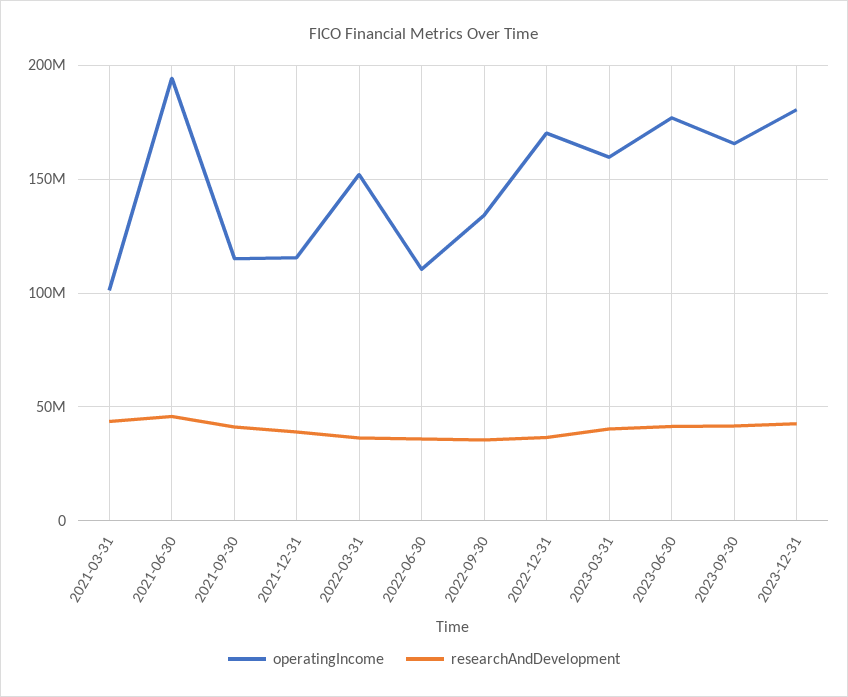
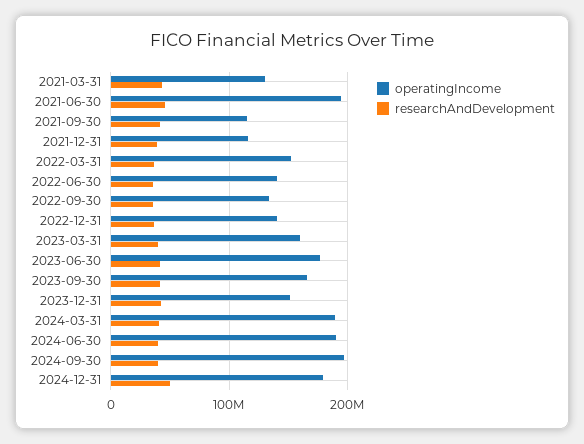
operatingIncome, 2021-03-31: 100000000 -> 130000000
operatingIncome, 2022-06-30: 110000000 -> 140000000
operatingIncome, 2022-12-31: 170000000 -> 140000000
operatingIncome, 2023-12-31: 180000000 -> 150000000
operatingIncome, 2024-03-31: none -> 190000000
researchAndDevelopment, 2024-03-31: none -> 40000000
operatingIncome, 2024-06-30: none -> 190000000
researchAndDevelopment, 2024-06-30: none -> 40000000
operatingIncome, 2024-09-30: none -> 200000000
researchAndDevelopment, 2024-09-30: none -> 40000000
operatingIncome, 2024-12-31: none -> 180000000
researchAndDevelopment, 2024-12-31: none -> 50000000

